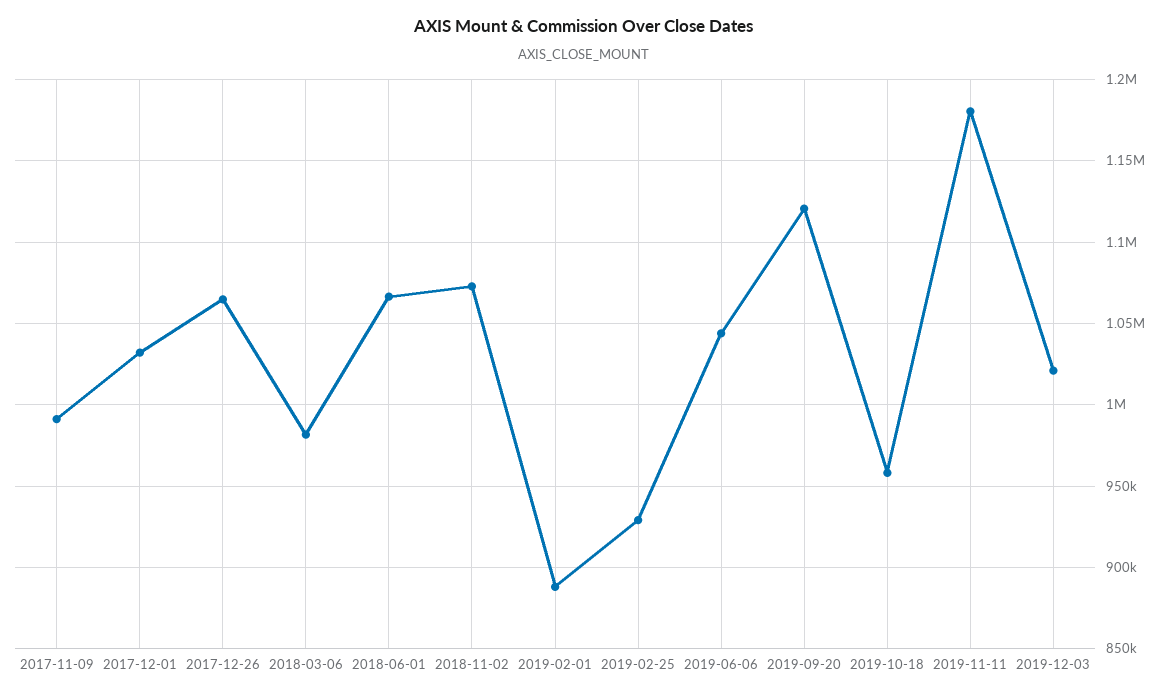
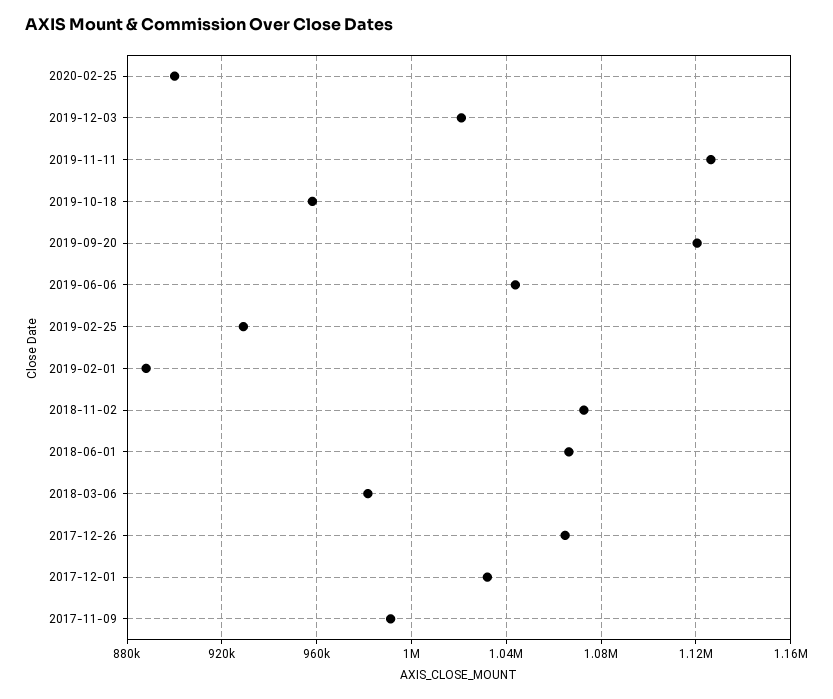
2019-11-11: 1180000 -> 1125000
2020-02-25: none -> 900000

